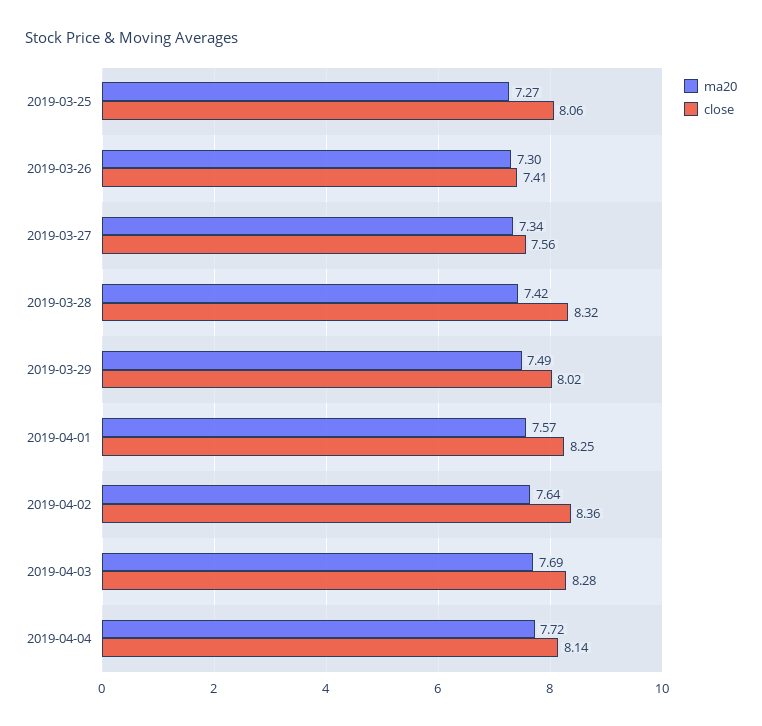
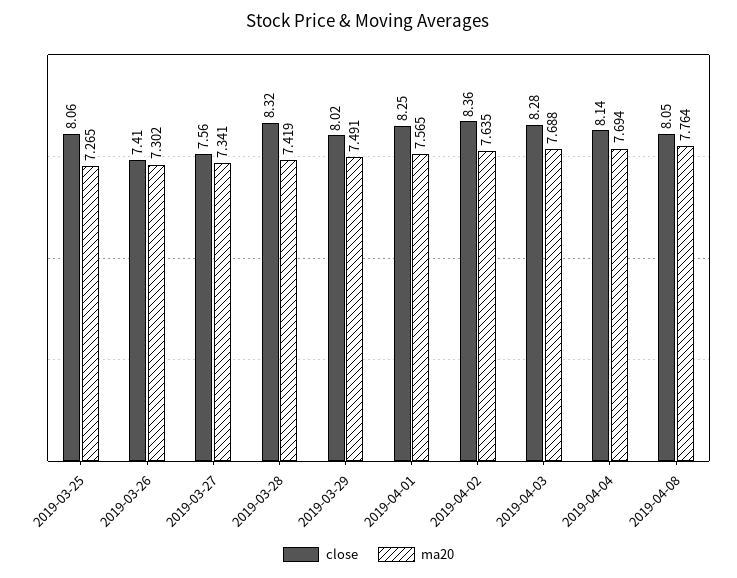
ma20, 2019-04-04: 7.72 -> 7.694
close, 2019-04-08: none -> 8.05
ma20, 2019-04-08: none -> 7.764

